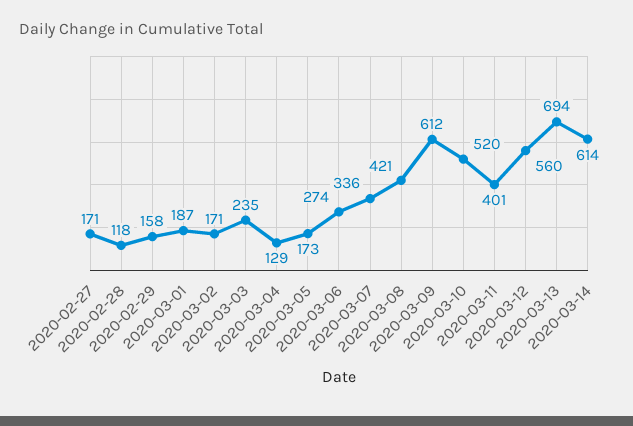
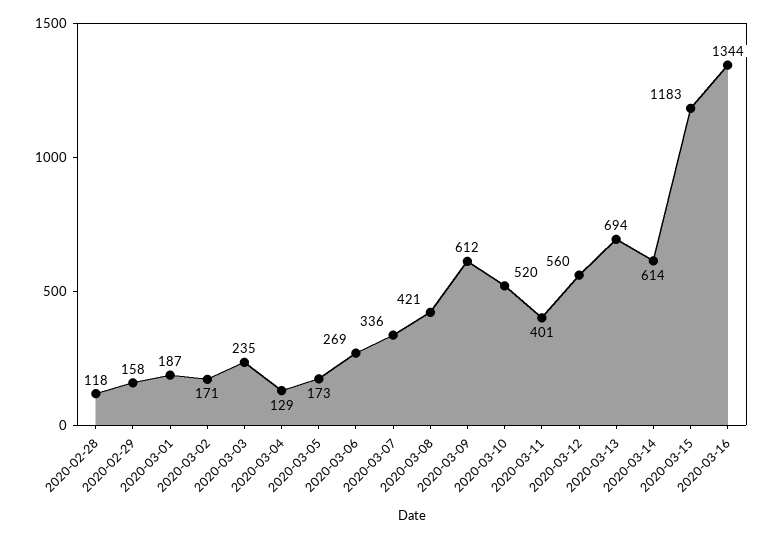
2020-02-27: 171 -> none
2020-03-06: 274 -> 269
2020-03-15: none -> 1183
2020-03-16: none -> 1344

